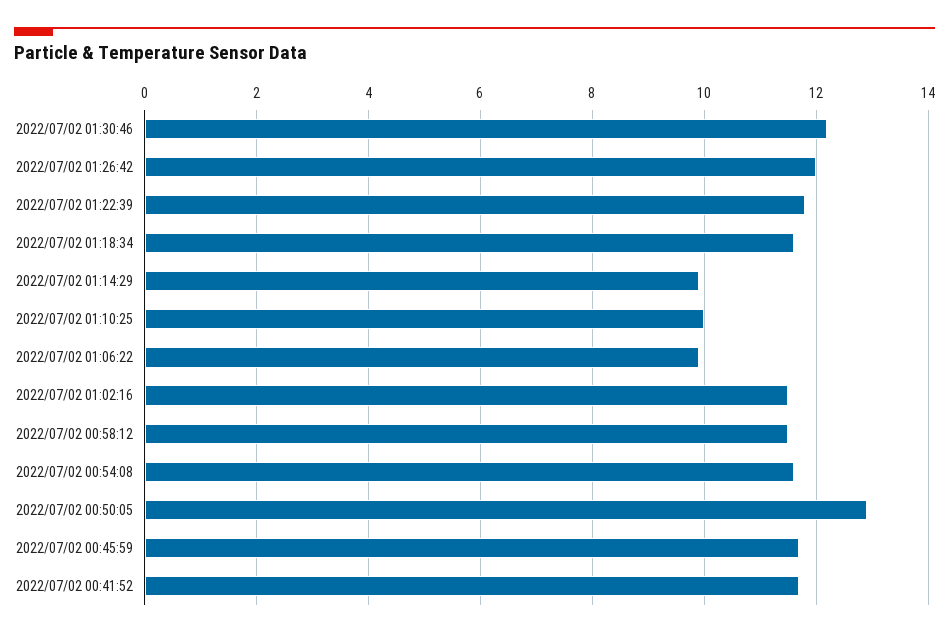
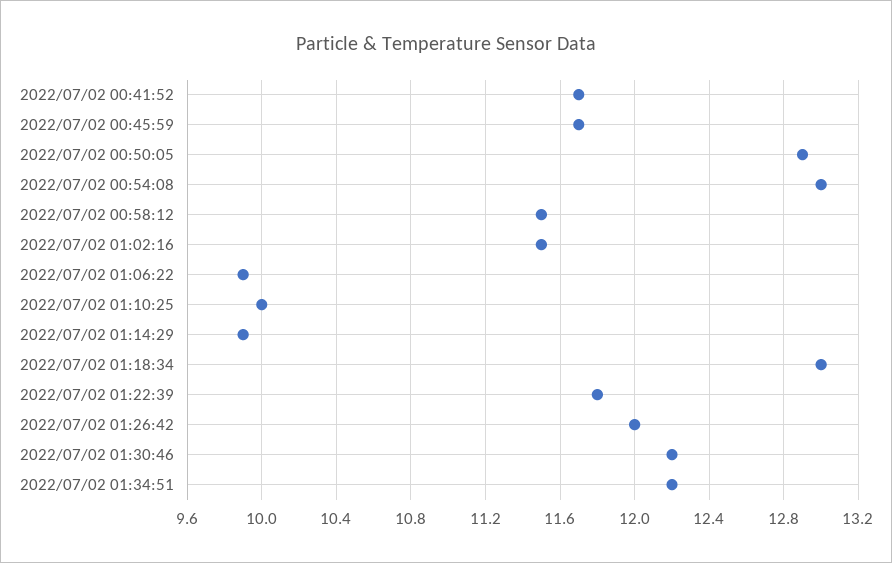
2022/07/02 01:18:34: 11.5 -> 13
2022/07/02 00:54:08: 11.5 -> 13
2022/07/02 01:34:51: none -> 12.2

